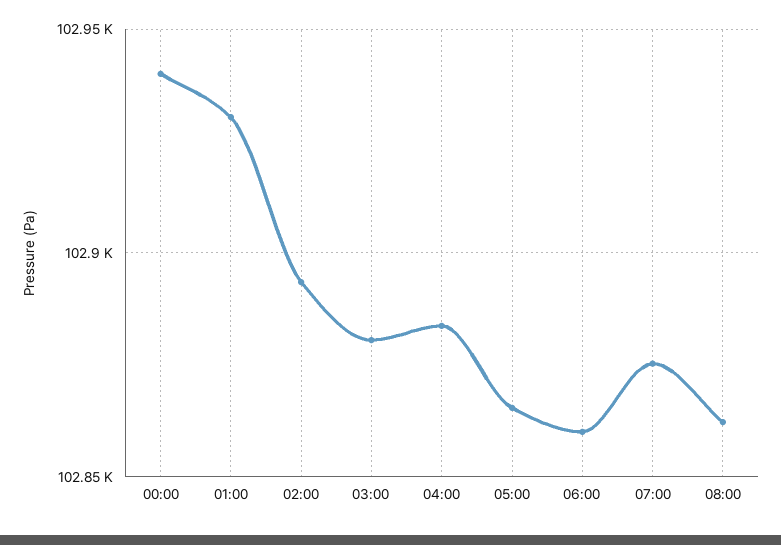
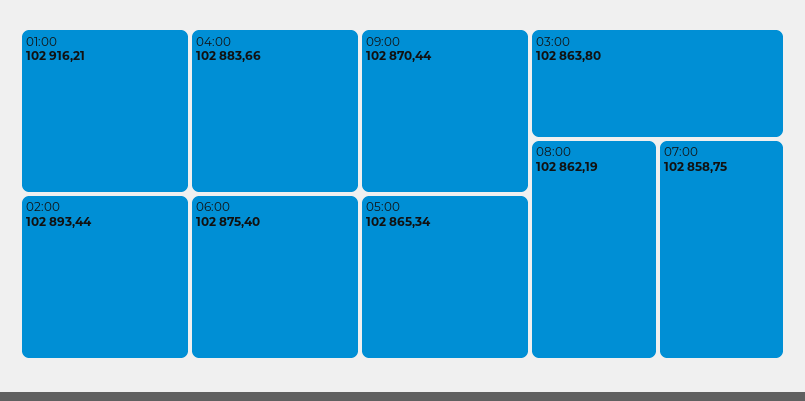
00:00: 102940 -> none
01:00: 102930 -> 102916.21
03:00: 102880 -> 102863.8
06:00: 102860 -> 102875.4
07:00: 102875 -> 102858.75
09:00: none -> 102870.44

